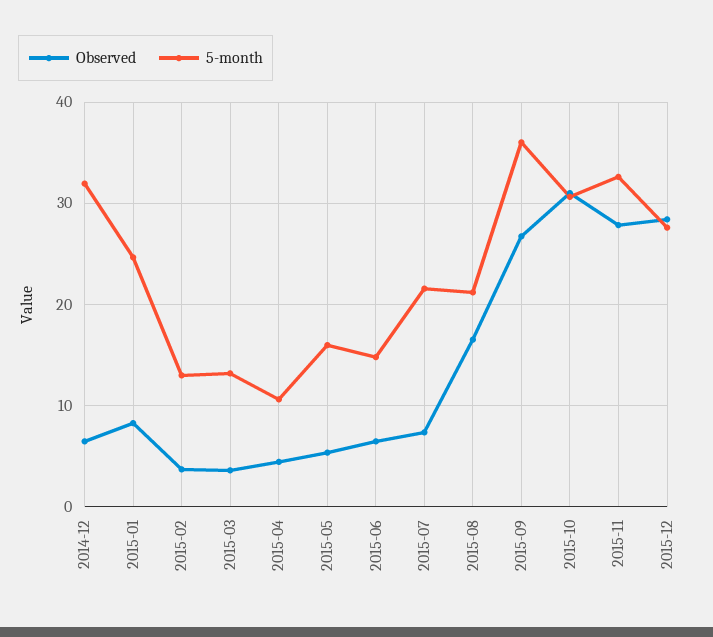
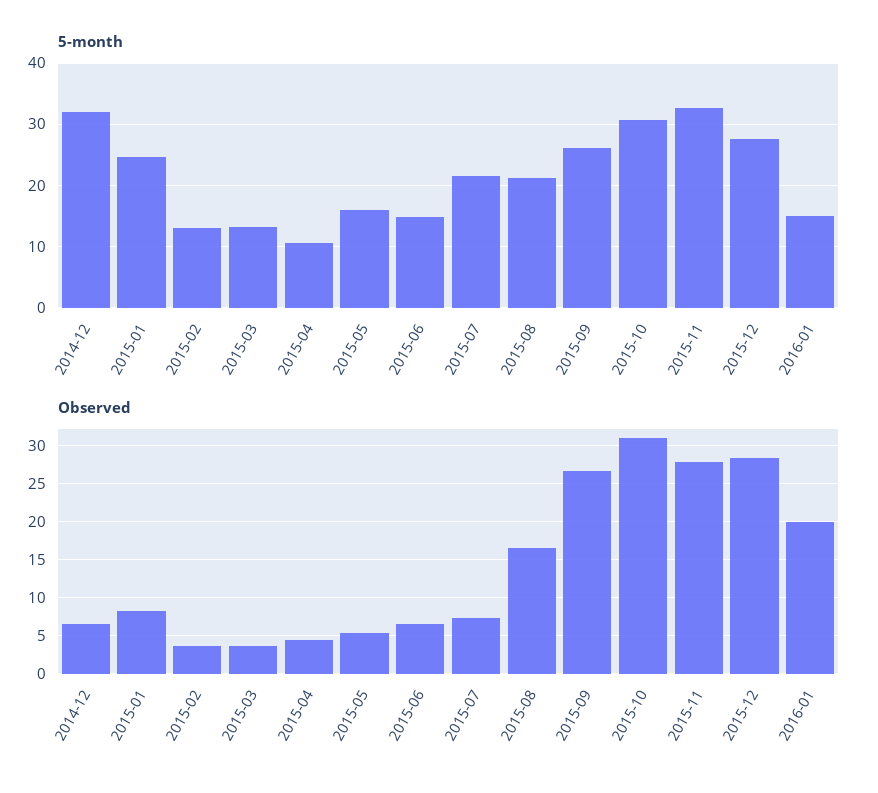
5-month, 2015-09: 36 -> 26
5-month, 2016-01: none -> 15
Observed, 2016-01: none -> 20

